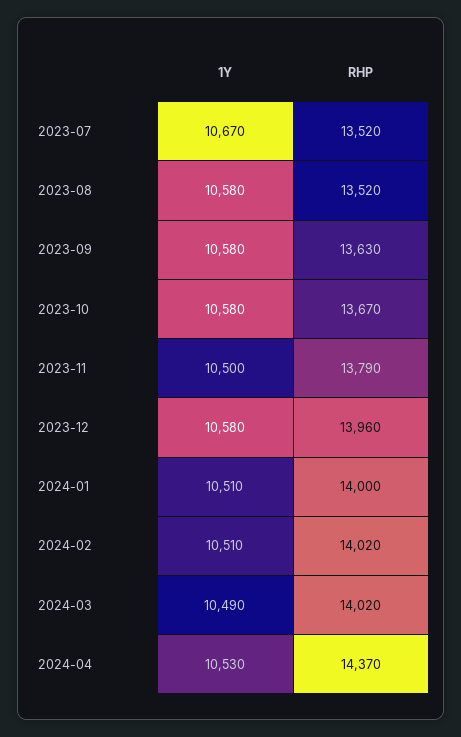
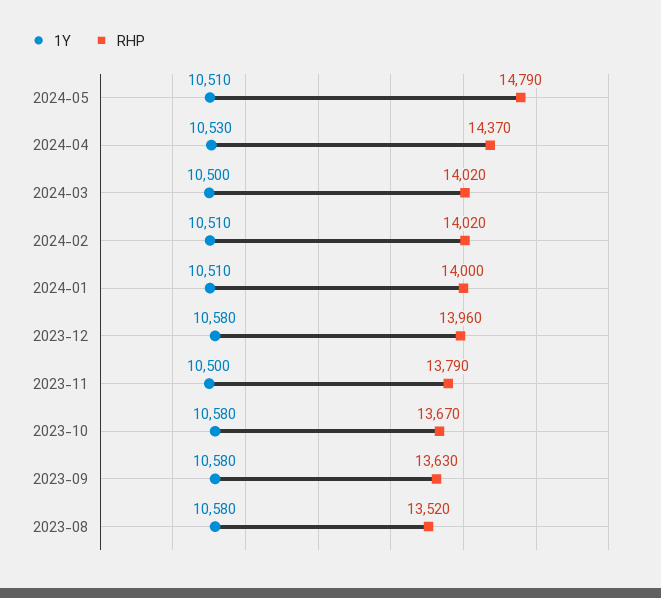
1Y, 2023-07: 10670 -> none
RHP, 2023-07: 13520 -> none
1Y, 2024-03: 10490 -> 10500
1Y, 2024-05: none -> 10510
RHP, 2024-05: none -> 14790

